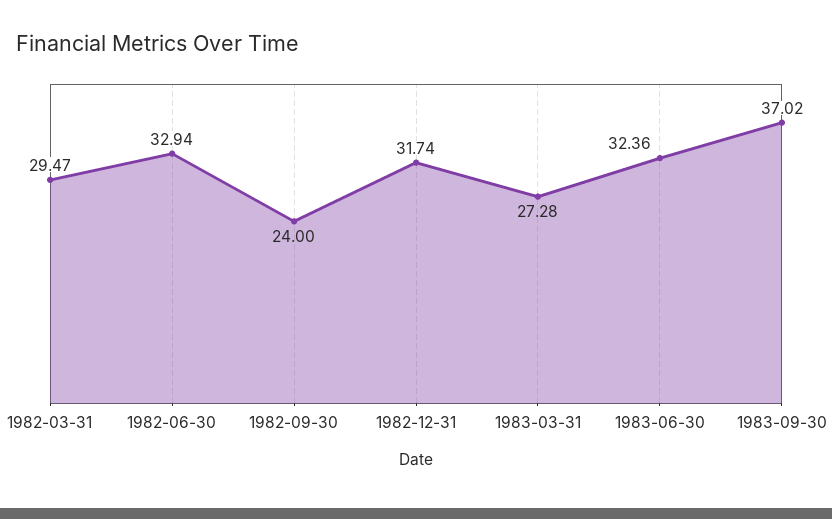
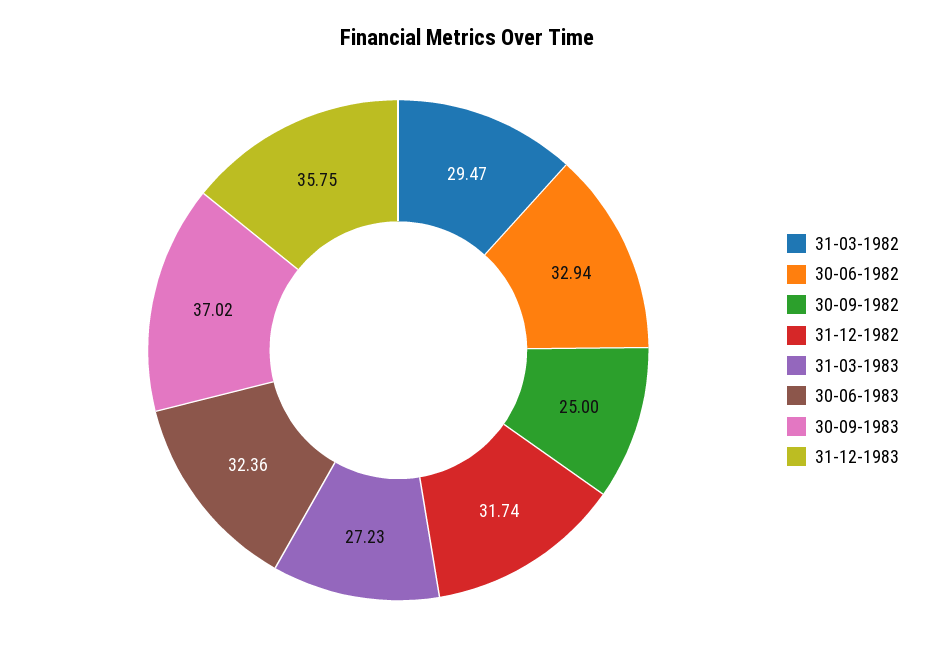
1982-09-30: 24 -> 25
1983-03-31: 27.28 -> 27.23
31-12-1983: none -> 35.75

